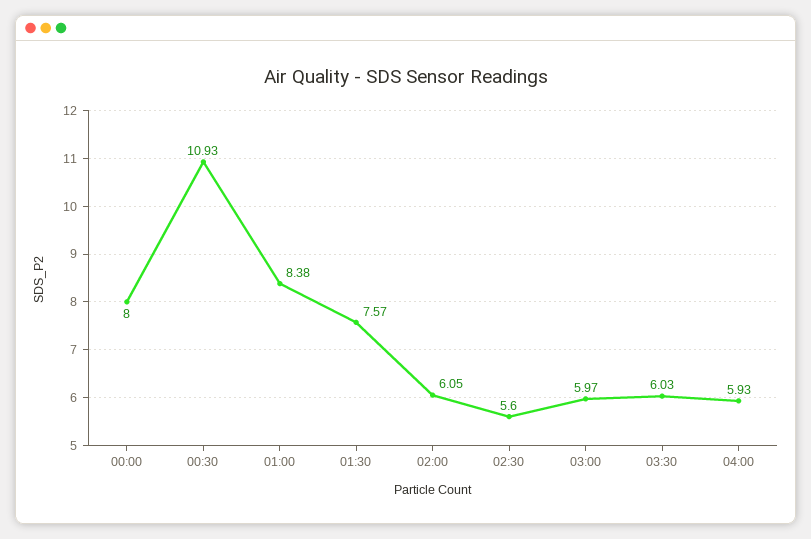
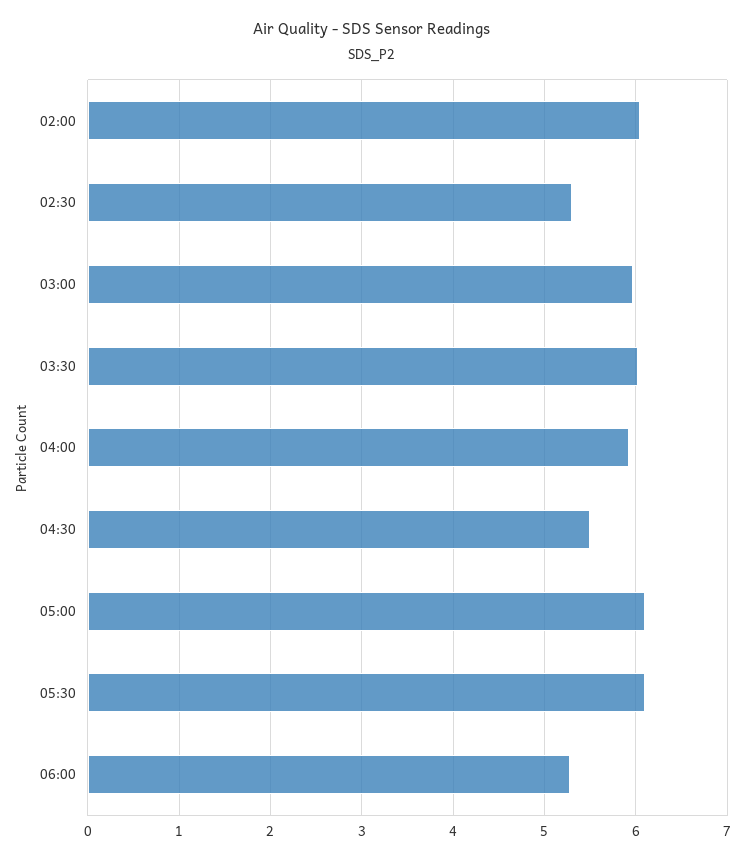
00:00: 8 -> none
00:30: 10.93 -> none
01:00: 8.38 -> none
01:30: 7.57 -> none
02:30: 5.6 -> 5.3
04:30: none -> 5.5
05:00: none -> 6.1
05:30: none -> 6.1
06:00: none -> 5.3

